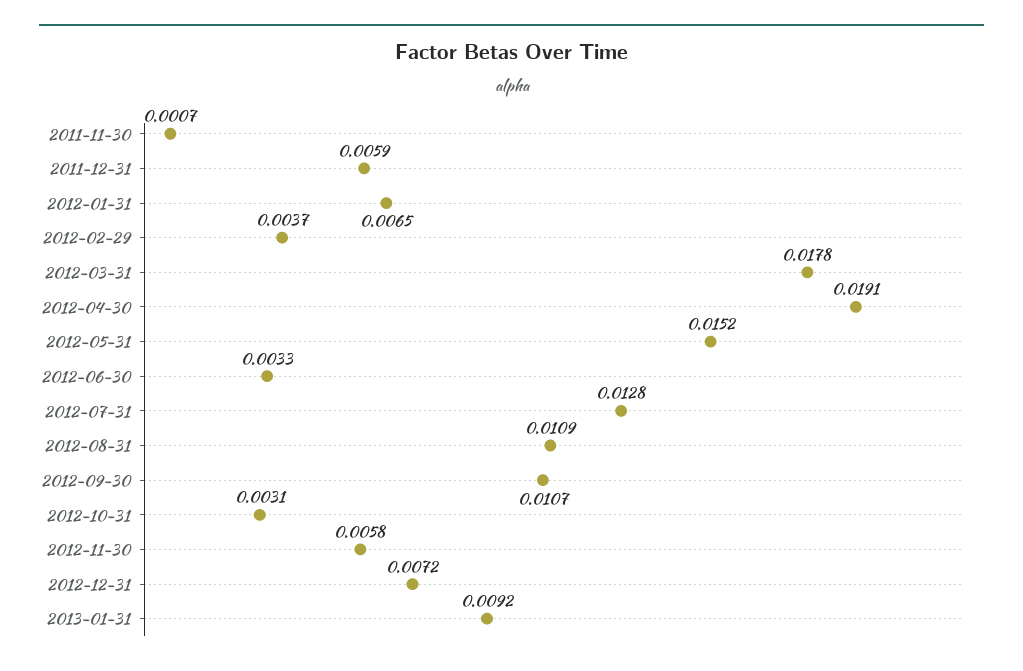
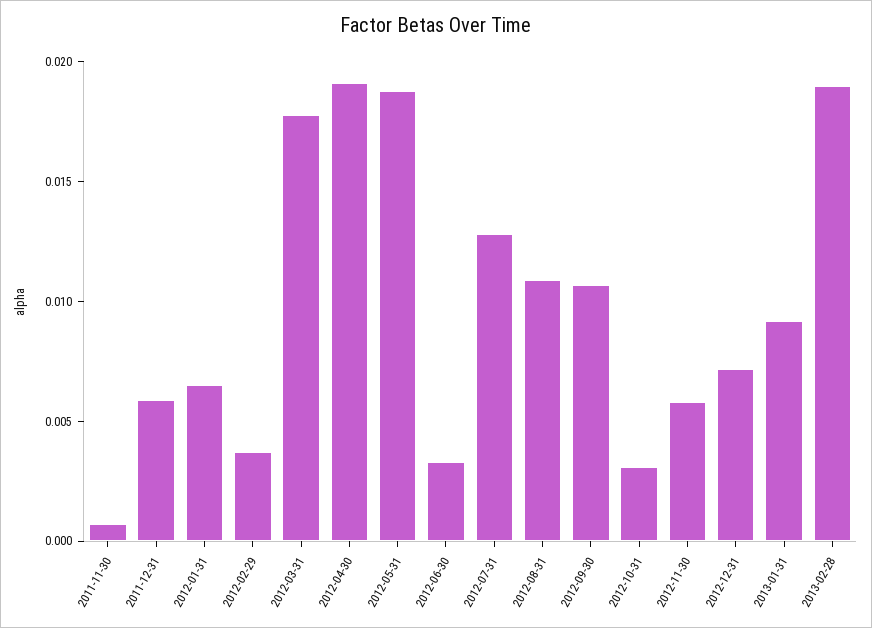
2012-05-31: 0.0152 -> 0.019
2013-02-28: none -> 0.019

